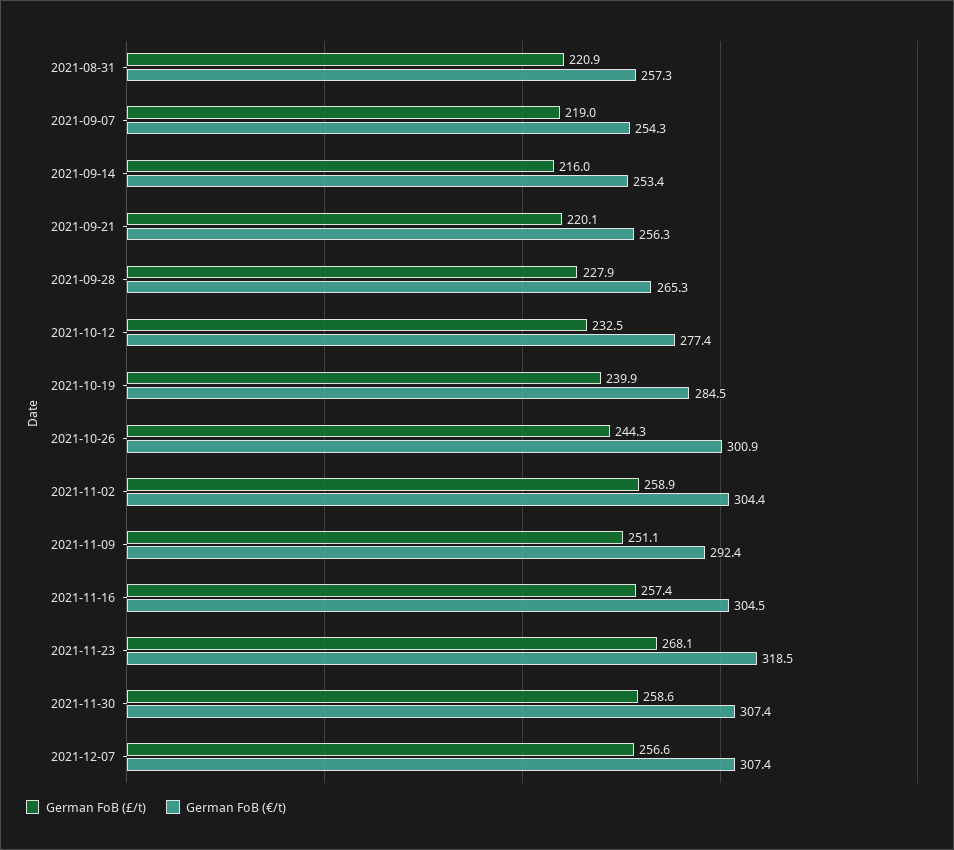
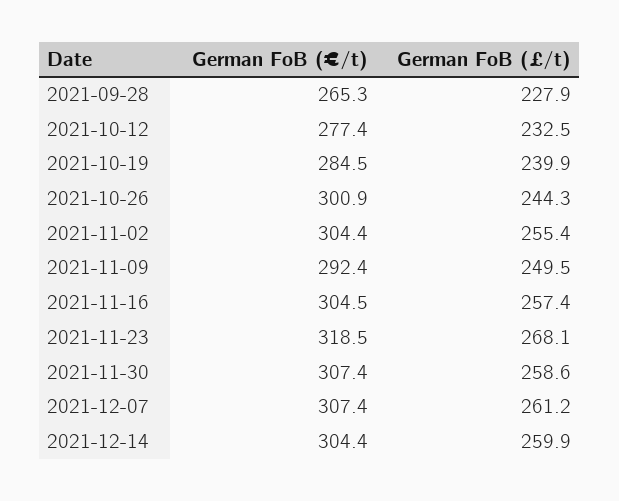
German FoB (£/t), 2021-08-31: 220.9 -> none
German FoB (€/t), 2021-08-31: 257.3 -> none
German FoB (£/t), 2021-09-07: 219 -> none
German FoB (€/t), 2021-09-07: 254.3 -> none
German FoB (£/t), 2021-09-14: 216 -> none
German FoB (€/t), 2021-09-14: 253.4 -> none
German FoB (£/t), 2021-09-21: 220.1 -> none
German FoB (€/t), 2021-09-21: 256.3 -> none
German FoB (£/t), 2021-11-02: 258.9 -> 255.4
German FoB (£/t), 2021-11-09: 251.1 -> 249.5
German FoB (£/t), 2021-12-07: 256.6 -> 261.2
German FoB (€/t), 2021-12-14: none -> 304.4
German FoB (£/t), 2021-12-14: none -> 259.9

